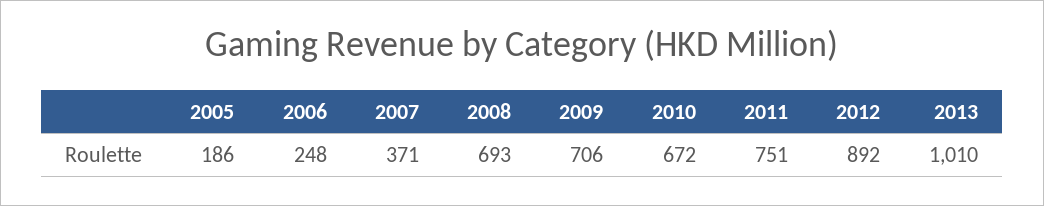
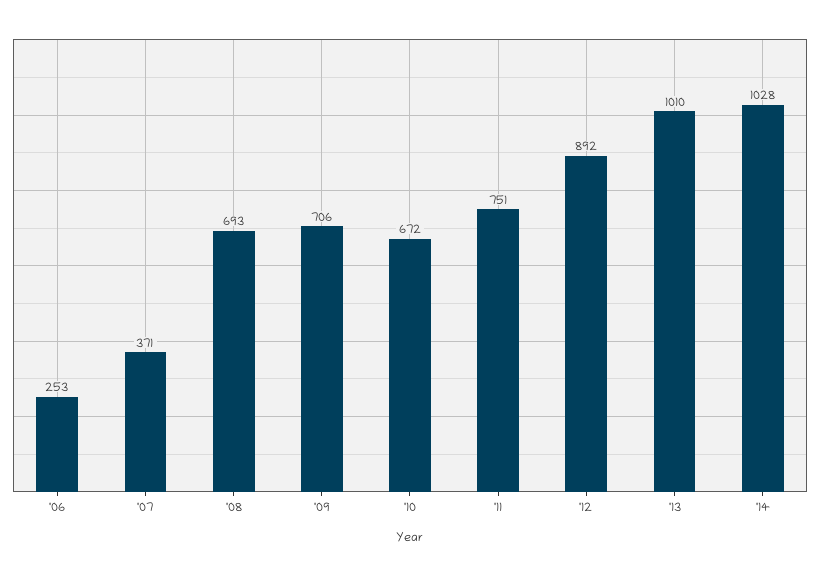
2005: 186 -> none
2006: 248 -> 253
'14: none -> 1028

